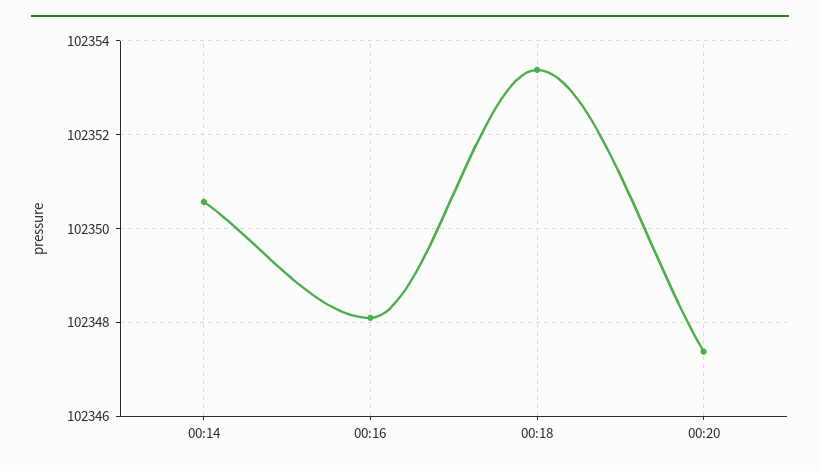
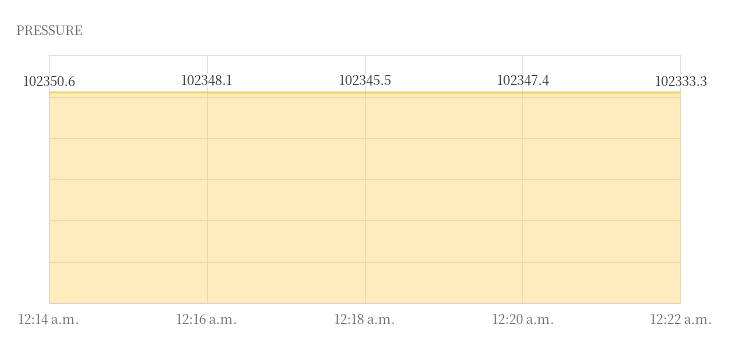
00:18: 102353.4 -> 102345.5
12:22 a.m.: none -> 102333.3

